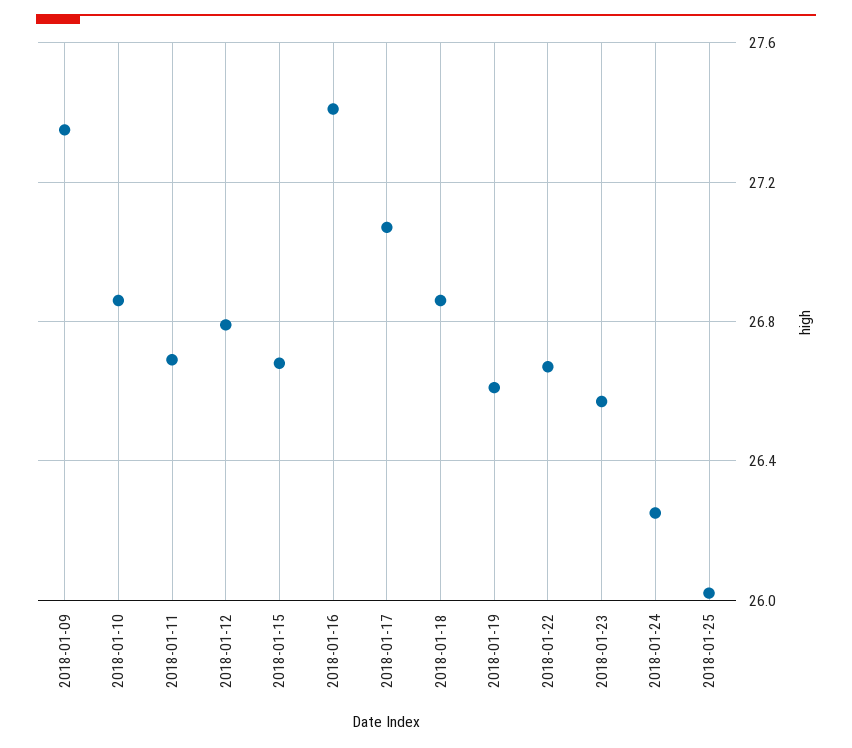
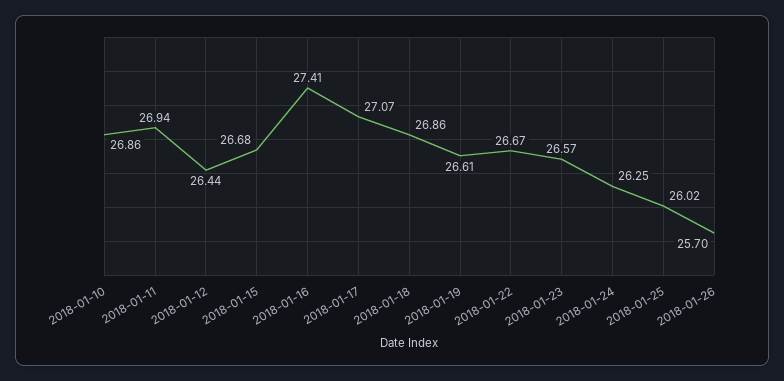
2018-01-09: 27.35 -> none
2018-01-11: 26.7 -> 26.94
2018-01-12: 26.8 -> 26.44
2018-01-26: none -> 25.7

